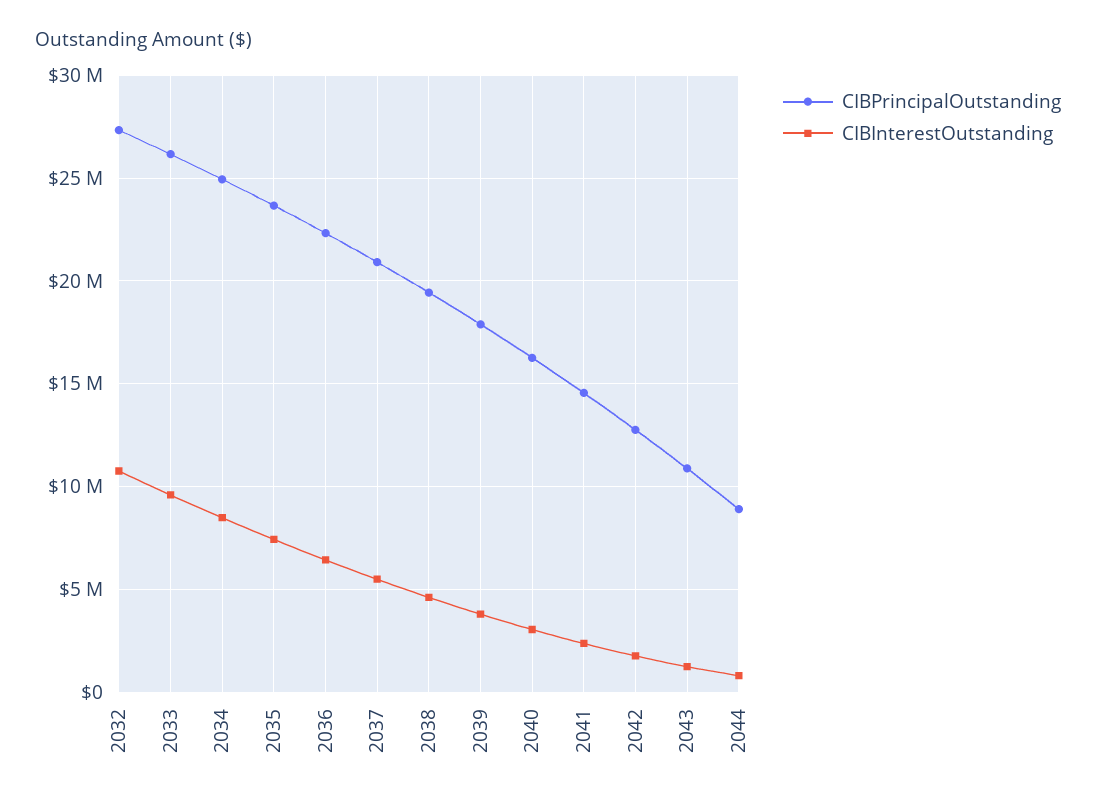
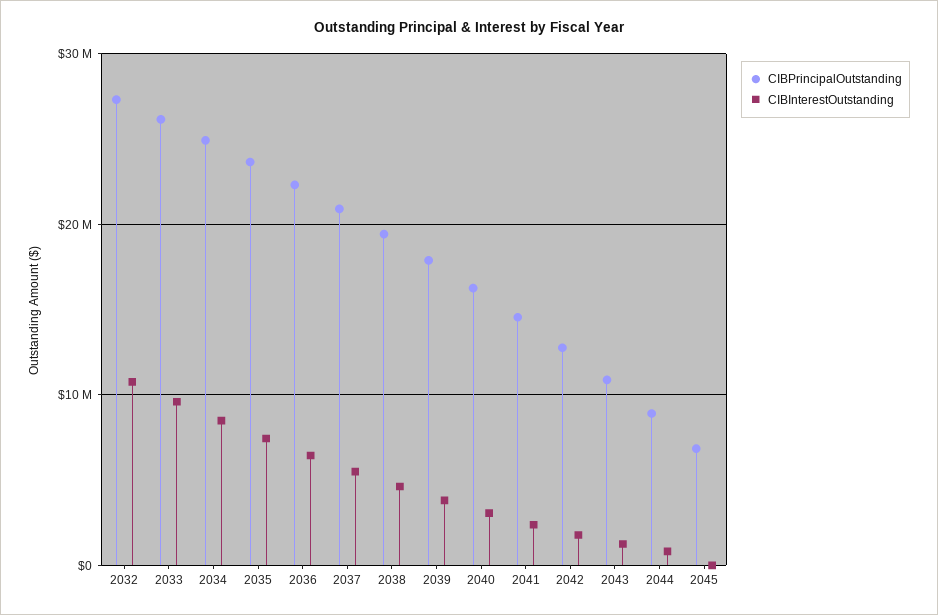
CIBPrincipalOutstanding, 2045: none -> 7000000
CIBInterestOutstanding, 2045: none -> 0

